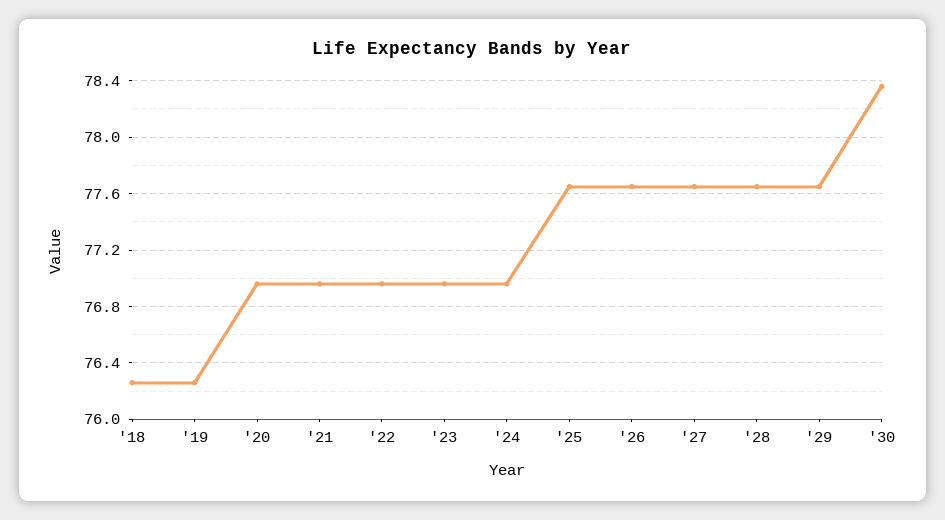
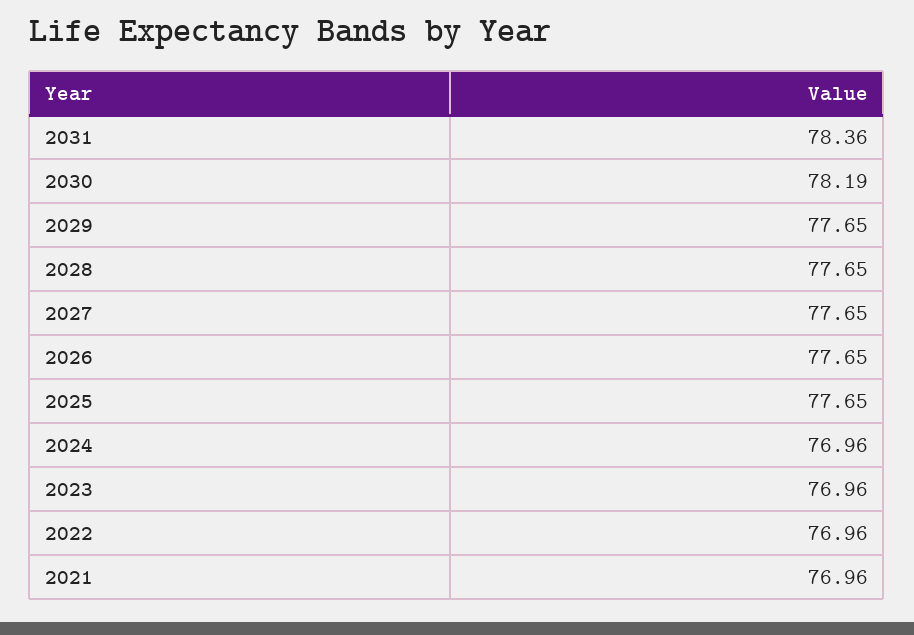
'18: 76.25 -> none
'19: 76.25 -> none
'20: 76.95 -> none
'30: 78.35 -> 78.19
2031: none -> 78.36

